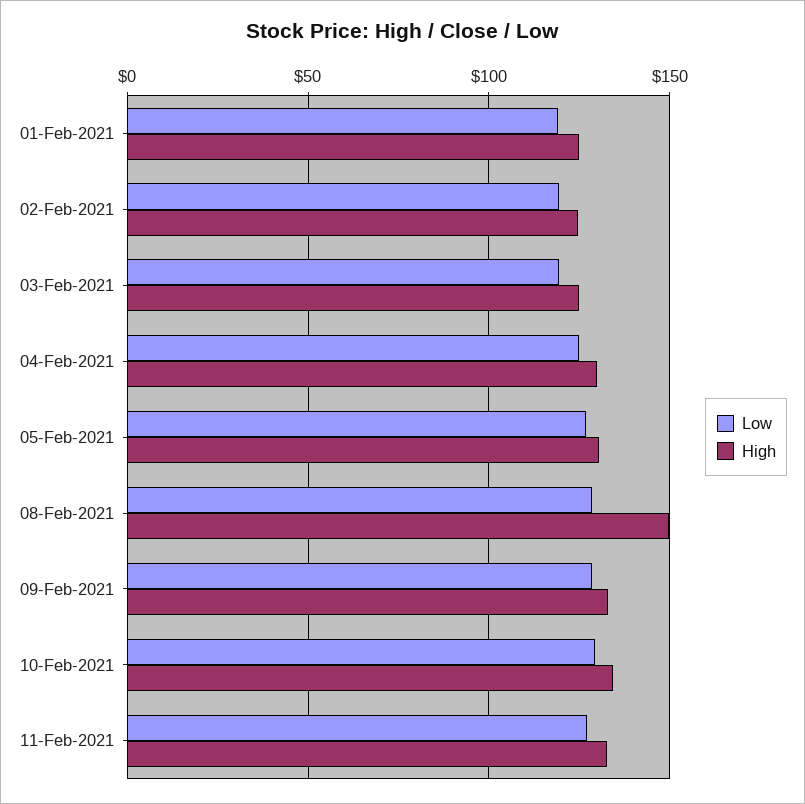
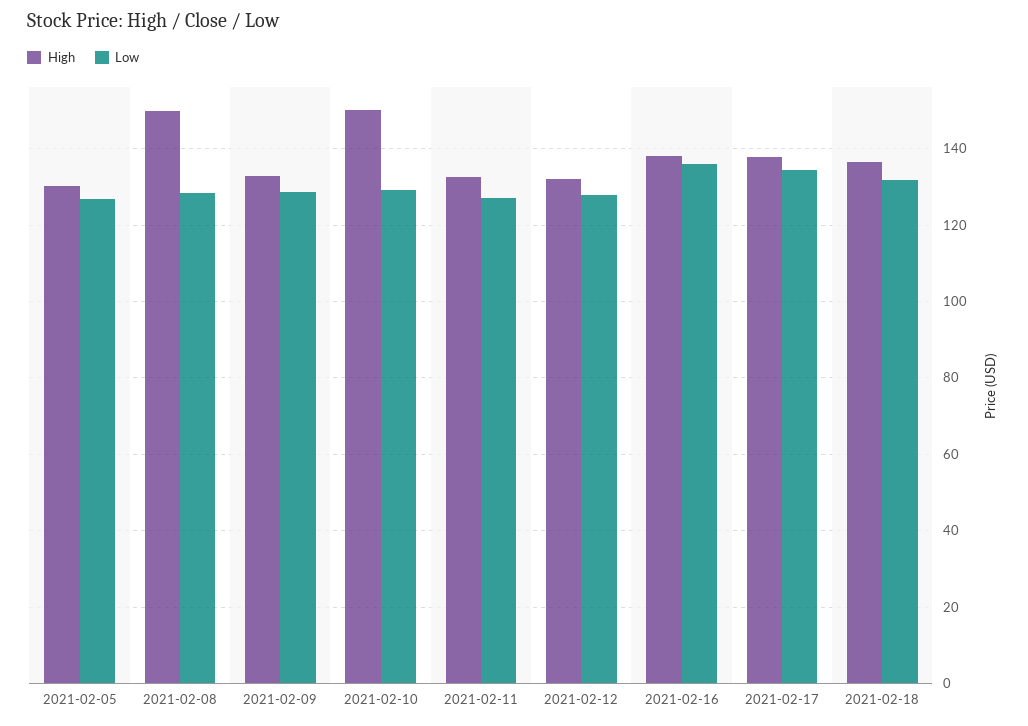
Low, 01-Feb-2021: 120 -> none
High, 01-Feb-2021: 125 -> none
Low, 02-Feb-2021: 120 -> none
High, 02-Feb-2021: 125 -> none
Low, 03-Feb-2021: 120 -> none
High, 03-Feb-2021: 125 -> none
Low, 04-Feb-2021: 125 -> none
High, 04-Feb-2021: 130 -> none
High, 10-Feb-2021: 135 -> 150
High, 2021-02-12: none -> 132
Low, 2021-02-12: none -> 128
High, 2021-02-16: none -> 138
Low, 2021-02-16: none -> 136
High, 2021-02-17: none -> 138
Low, 2021-02-17: none -> 134
High, 2021-02-18: none -> 136
Low, 2021-02-18: none -> 132

